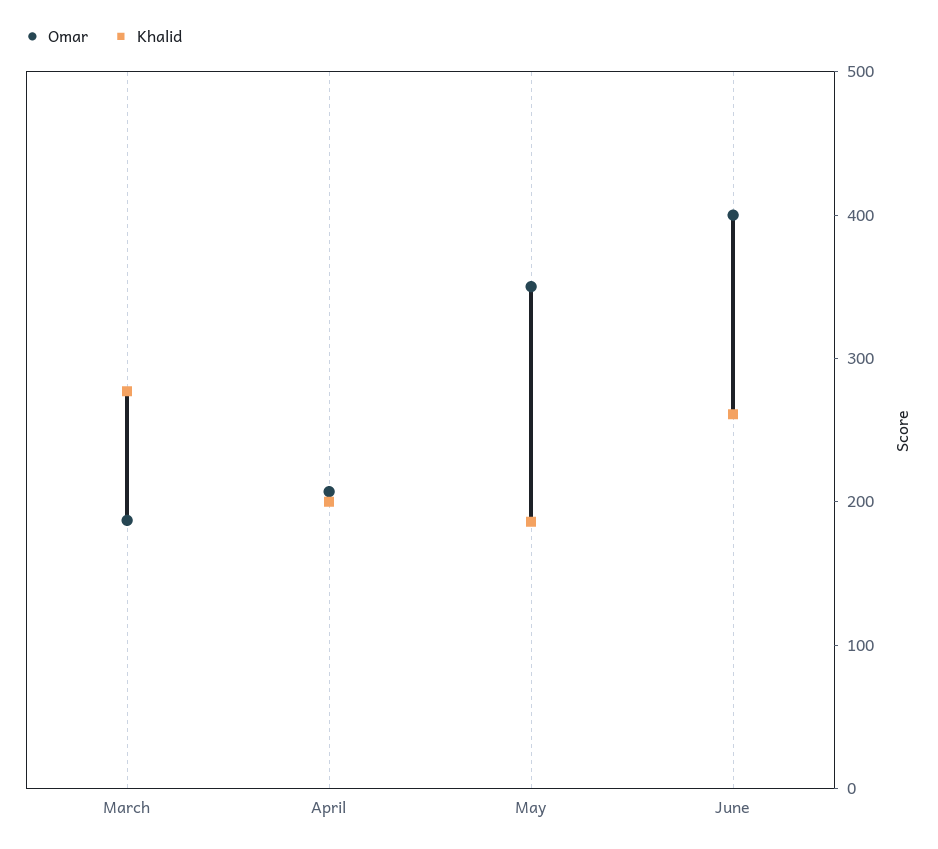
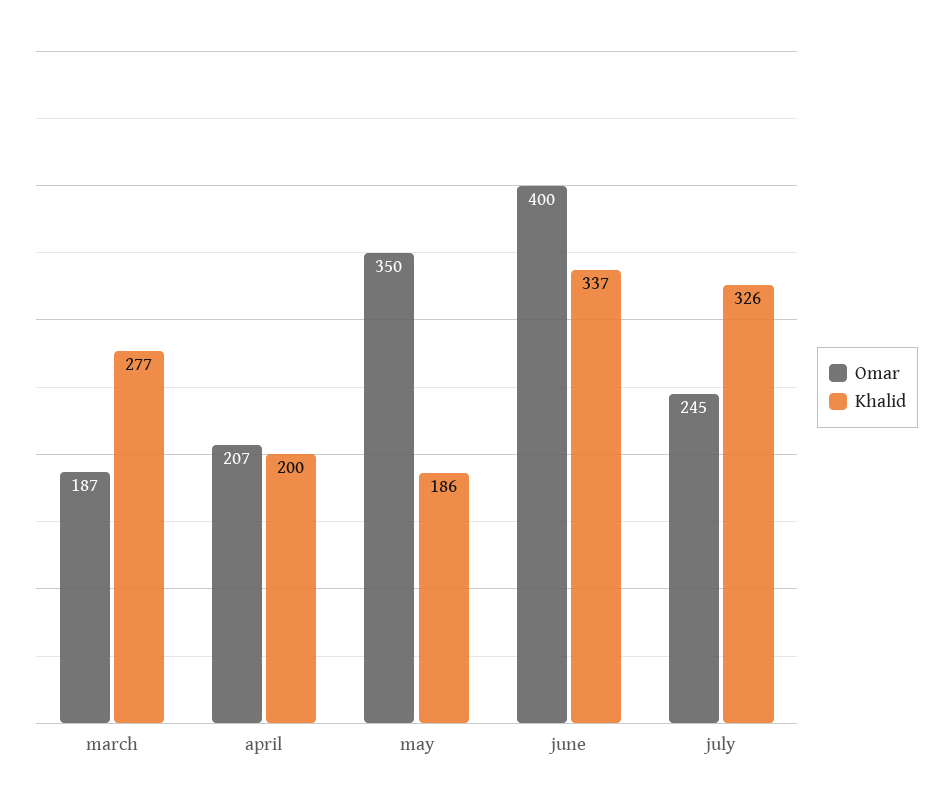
Khalid, June: 260 -> 337
Omar, july: none -> 245
Khalid, july: none -> 326

